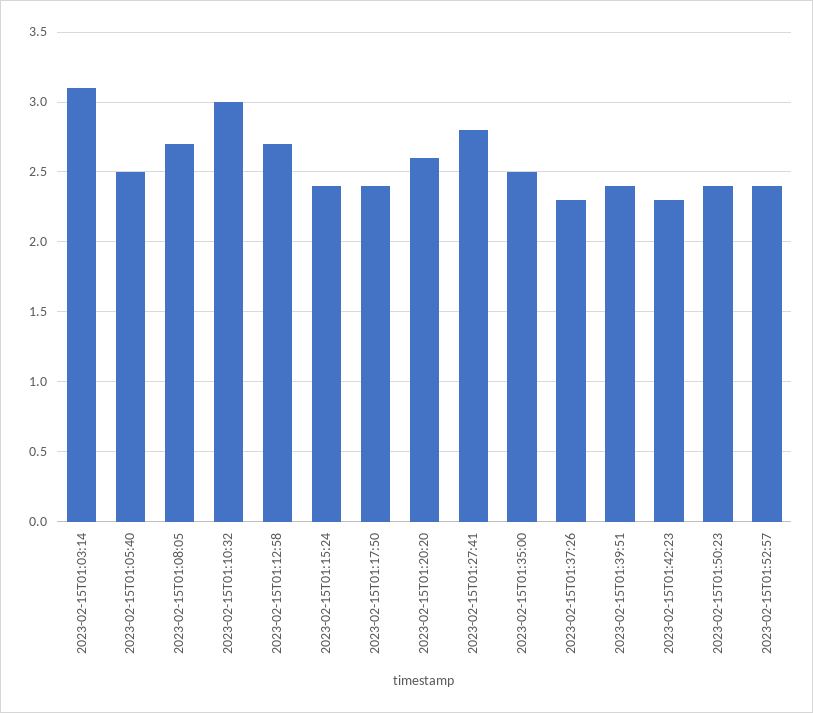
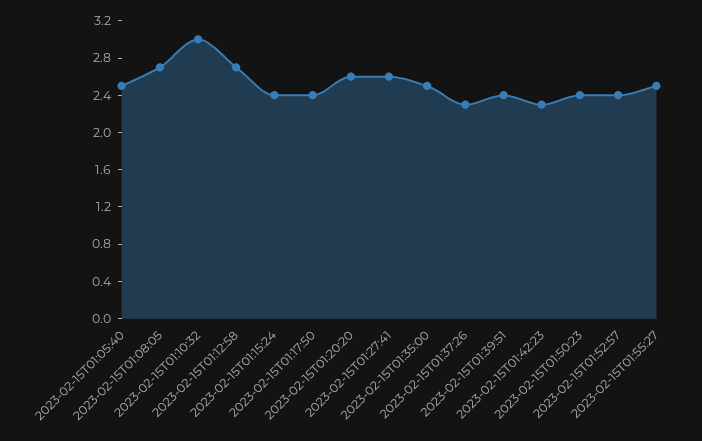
2023-02-15T01:03:14: 3.1 -> none
2023-02-15T01:27:41: 2.8 -> 2.6
2023-02-15T01:55:27: none -> 2.5

